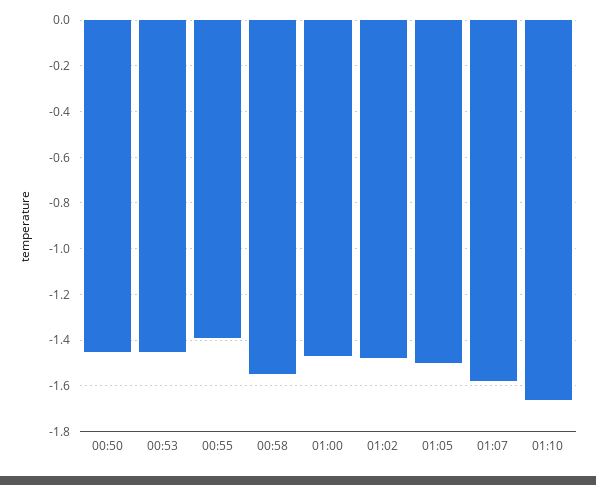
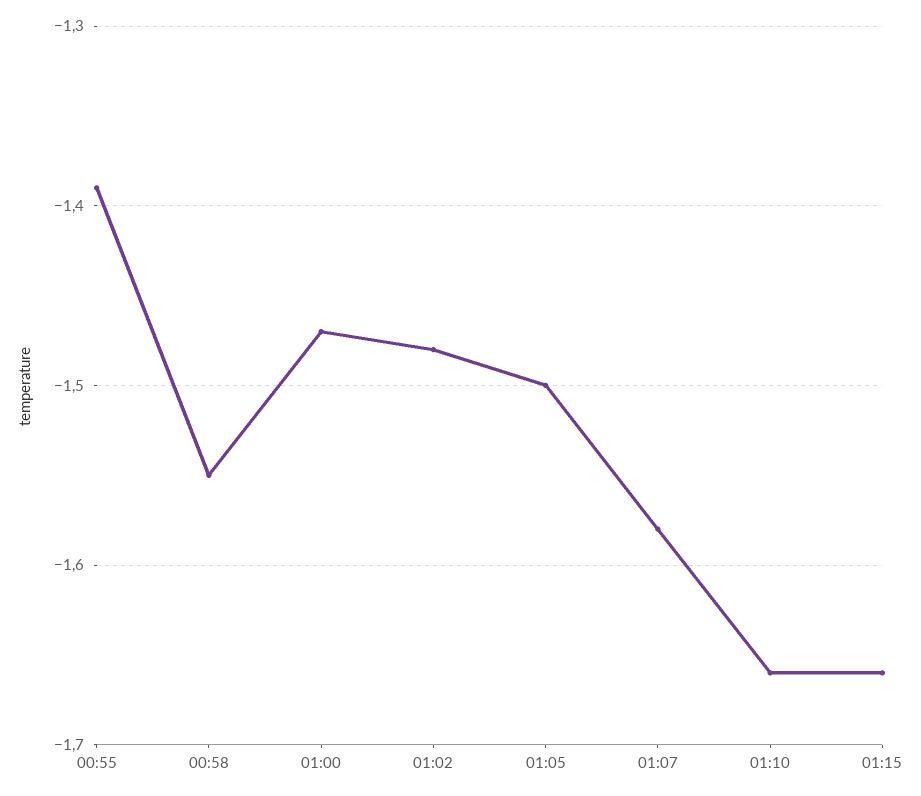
00:50: -1.45 -> none
00:53: -1.45 -> none
01:15: none -> -1.66

